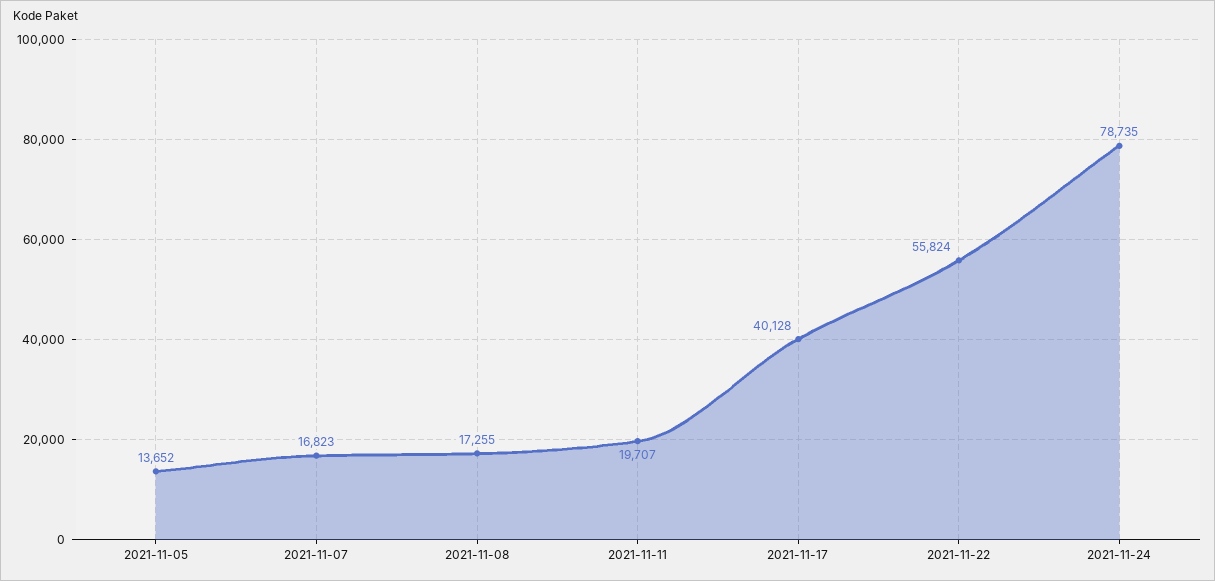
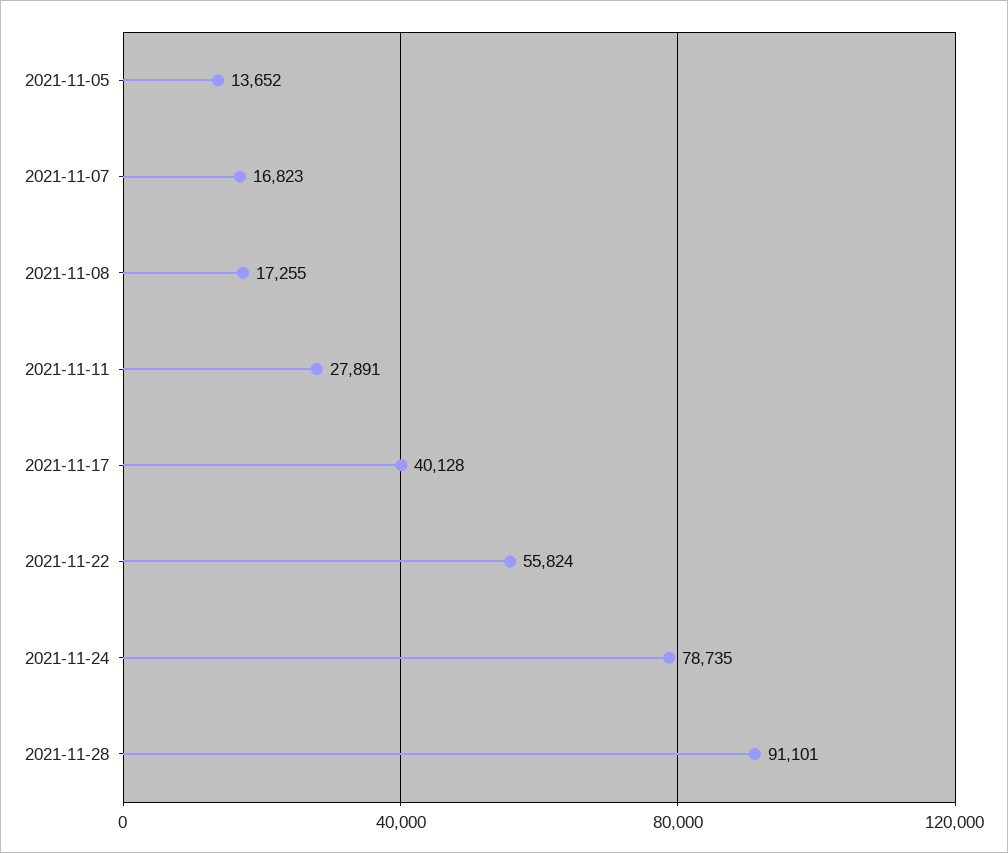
2021-11-11: 19707 -> 27891
2021-11-28: none -> 91101

